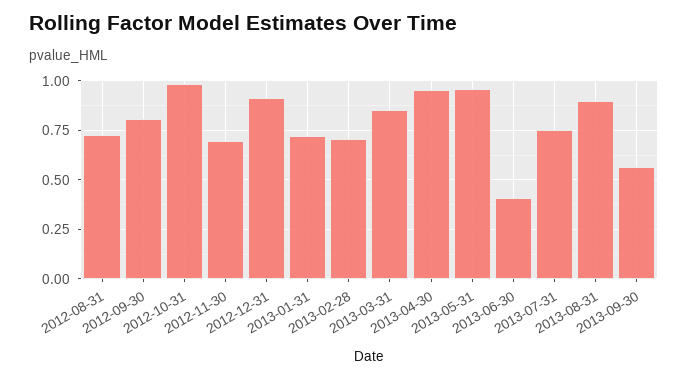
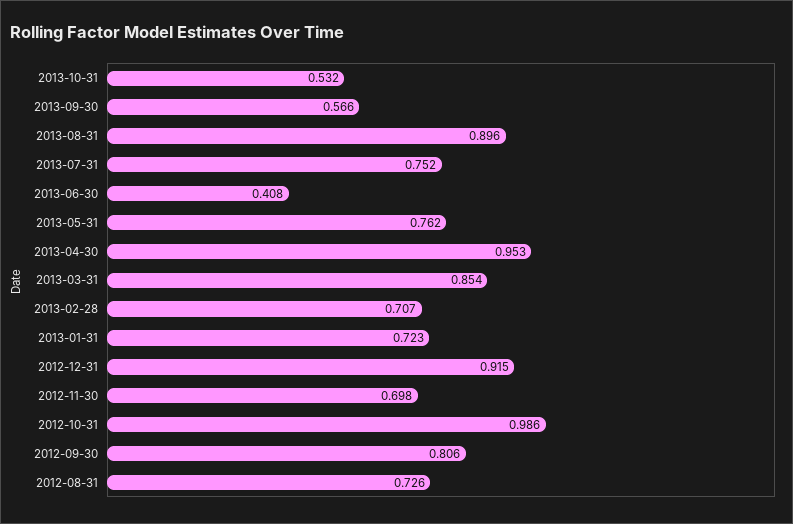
2013-05-31: 0.95 -> 0.762
2013-10-31: none -> 0.532

